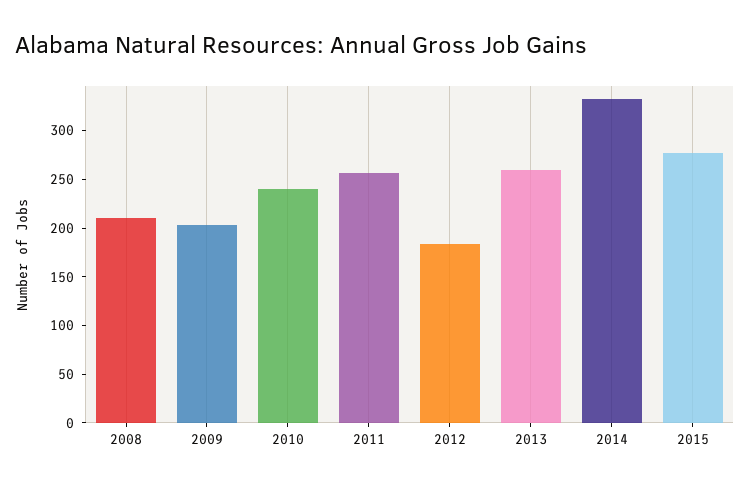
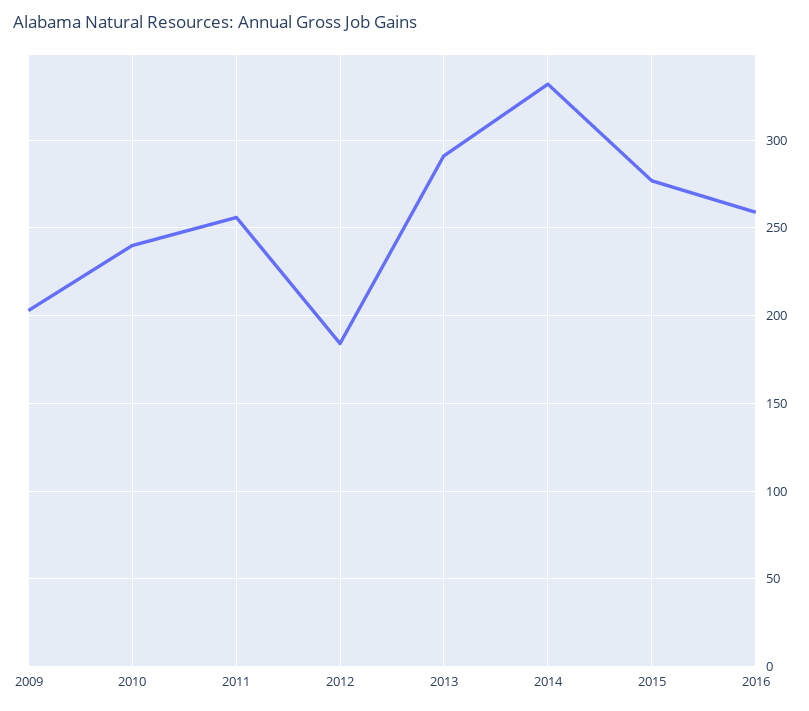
2008: 210 -> none
2013: 260 -> 290
2016: none -> 260

